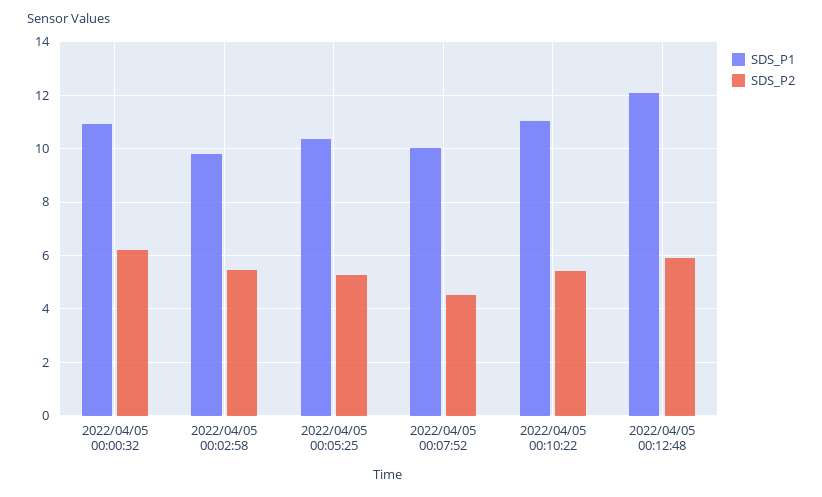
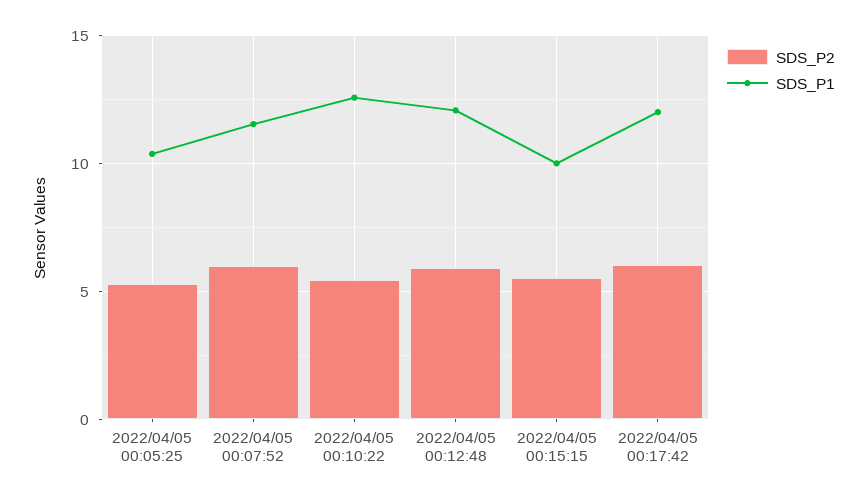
SDS_P1, 2022/04/05 00:00:32: 11 -> none
SDS_P2, 2022/04/05 00:00:32: 6.25 -> none
SDS_P1, 2022/04/05 00:02:58: 9.75 -> none
SDS_P2, 2022/04/05 00:02:58: 5.5 -> none
SDS_P1, 2022/04/05 00:07:52: 10 -> 11.5
SDS_P2, 2022/04/05 00:07:52: 4.5 -> 6
SDS_P1, 2022/04/05 00:10:22: 11 -> 12.5
SDS_P2, 2022/04/05 00:15:15: none -> 5.5
SDS_P1, 2022/04/05 00:15:15: none -> 10
SDS_P2, 2022/04/05 00:17:42: none -> 6
SDS_P1, 2022/04/05 00:17:42: none -> 12

